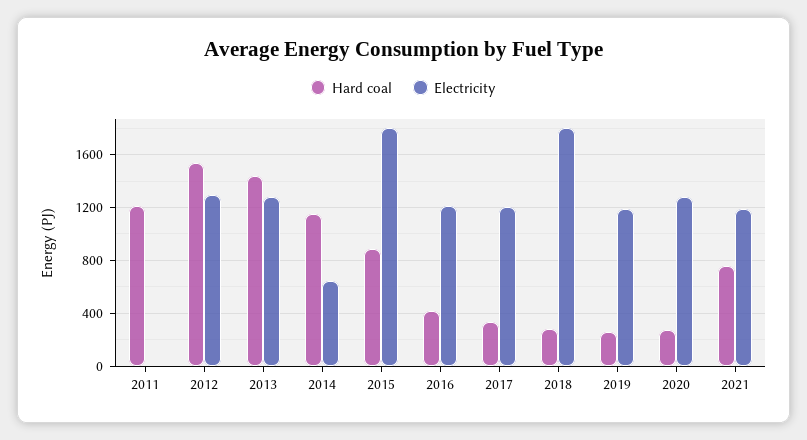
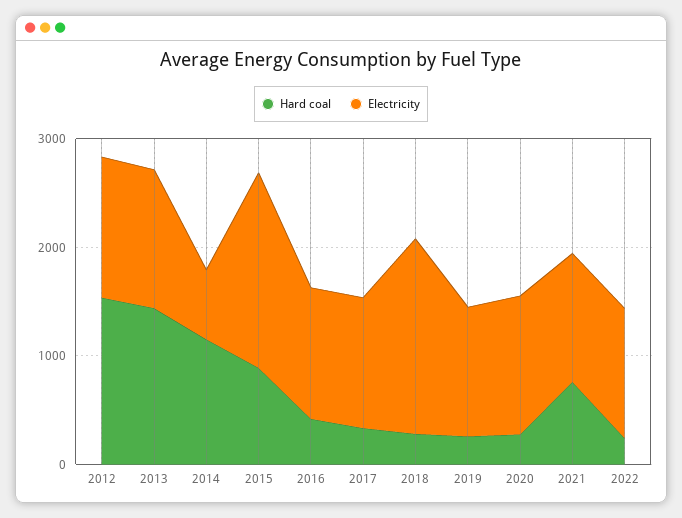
Hard coal, 2011: 1200 -> none
Electricity, 2011: 0 -> none
Hard coal, 2022: none -> 200
Electricity, 2022: none -> 1200

